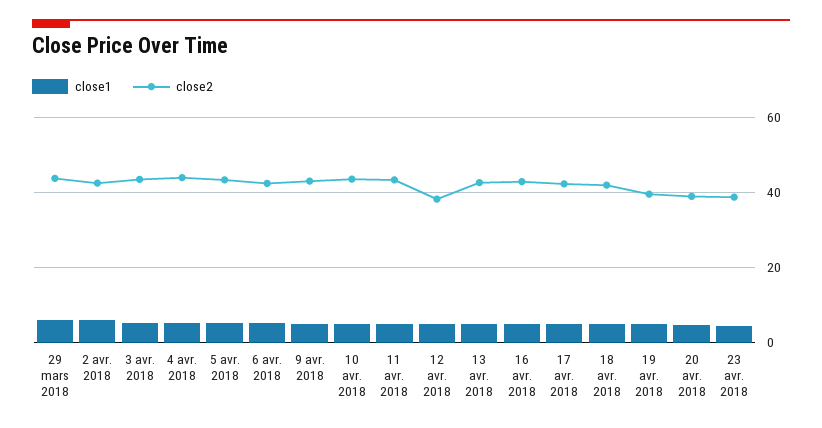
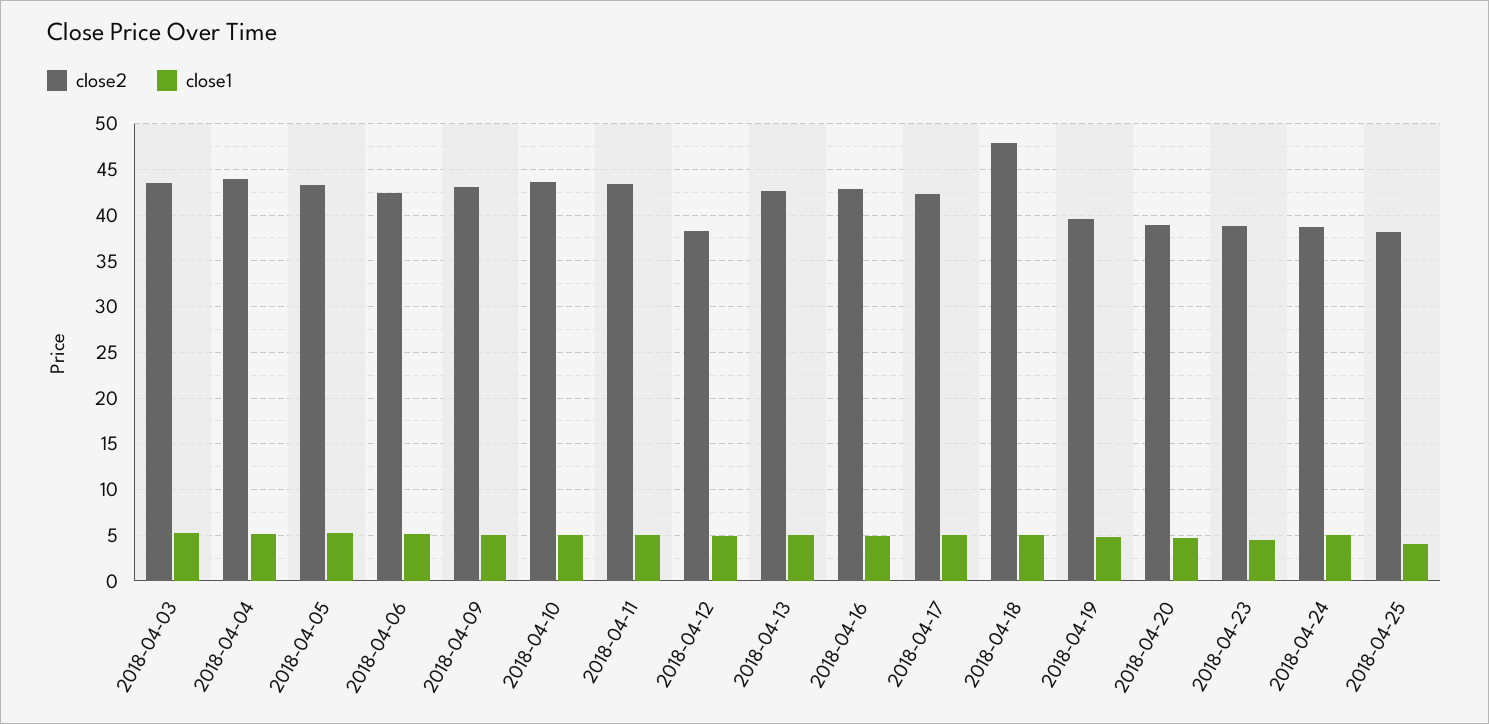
close1, 29 mars 2018: 6 -> none
close2, 29 mars 2018: 44 -> none
close1, 2 avr. 2018: 6 -> none
close2, 2 avr. 2018: 42 -> none
close2, 18 avr. 2018: 42 -> 48
close2, 2018-04-24: none -> 39
close1, 2018-04-24: none -> 5
close2, 2018-04-25: none -> 38
close1, 2018-04-25: none -> 4

